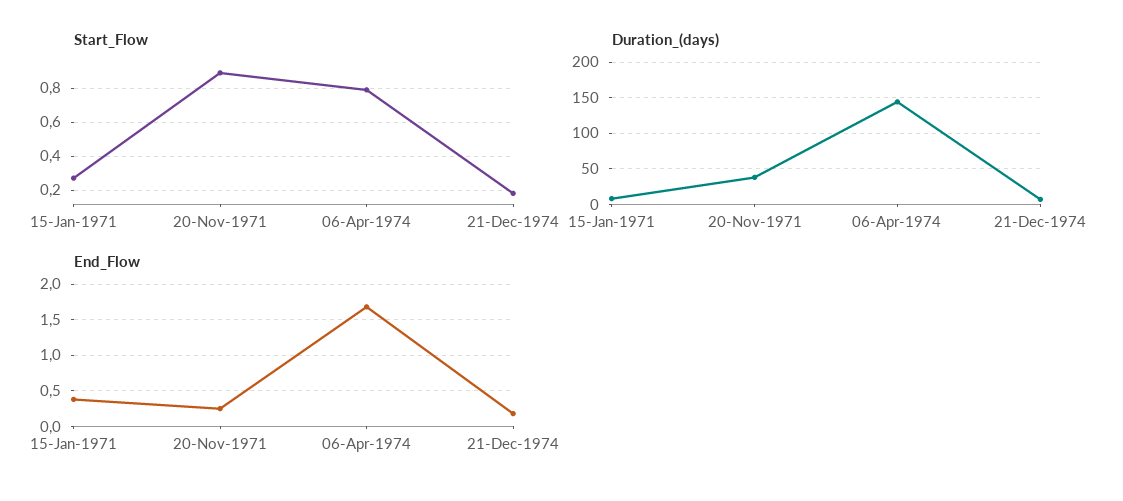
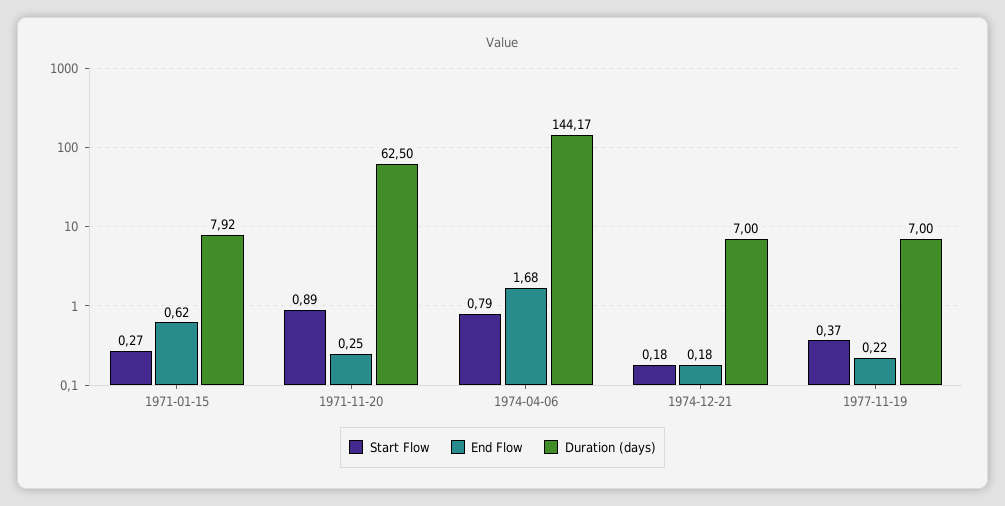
Duration_(days), 20-Nov-1971: 40 -> 62.5
End_Flow, 15-Jan-1971: 0.4 -> 0.62
Start_Flow, 1977-11-19: none -> 0.37
End_Flow, 1977-11-19: none -> 0.22
Duration_(days), 1977-11-19: none -> 7

